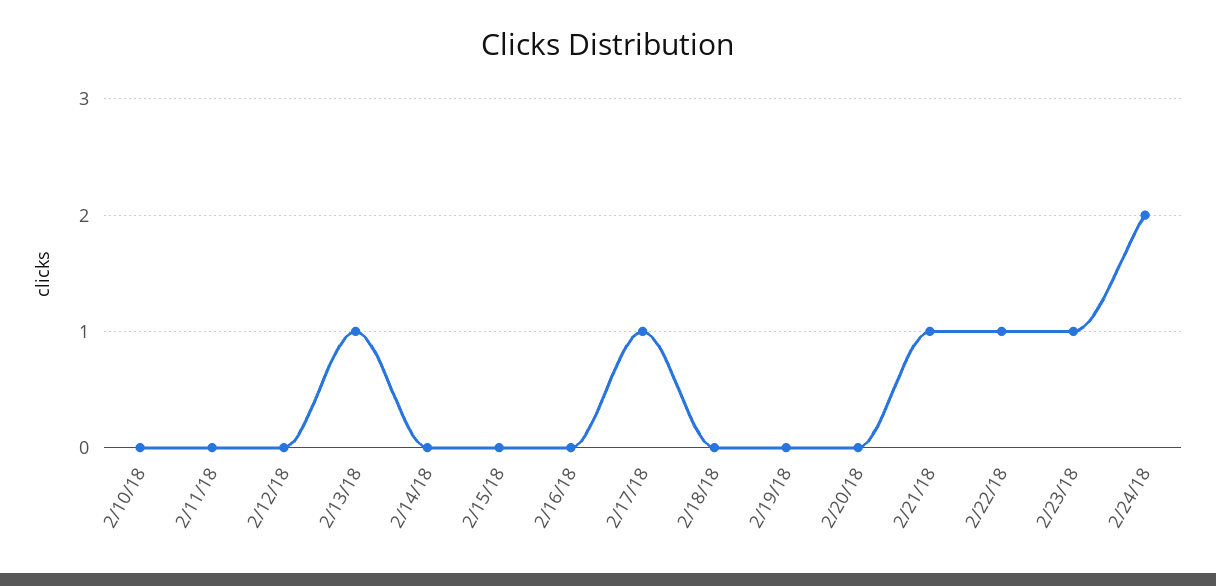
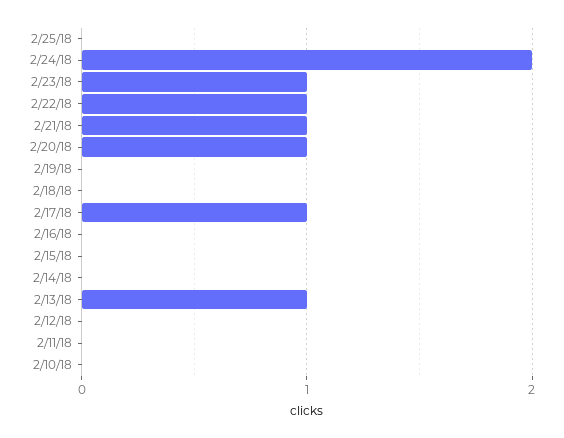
2/20/18: 0 -> 1
2/25/18: none -> 0

